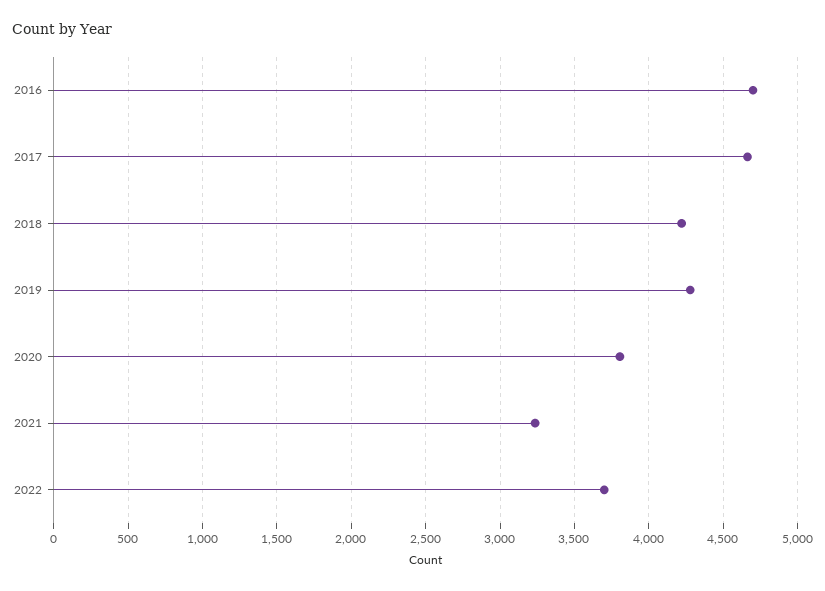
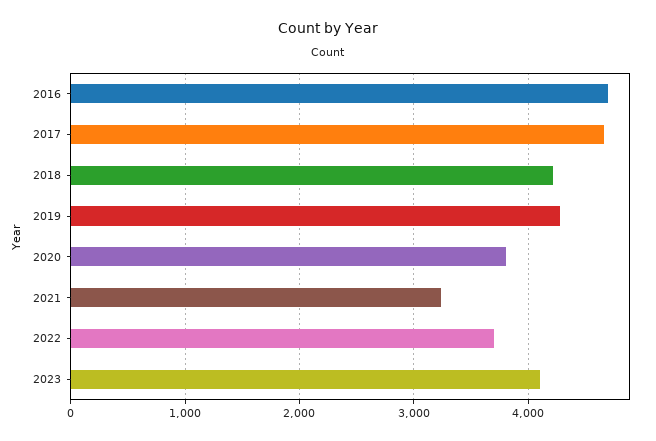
2023: none -> 4100

